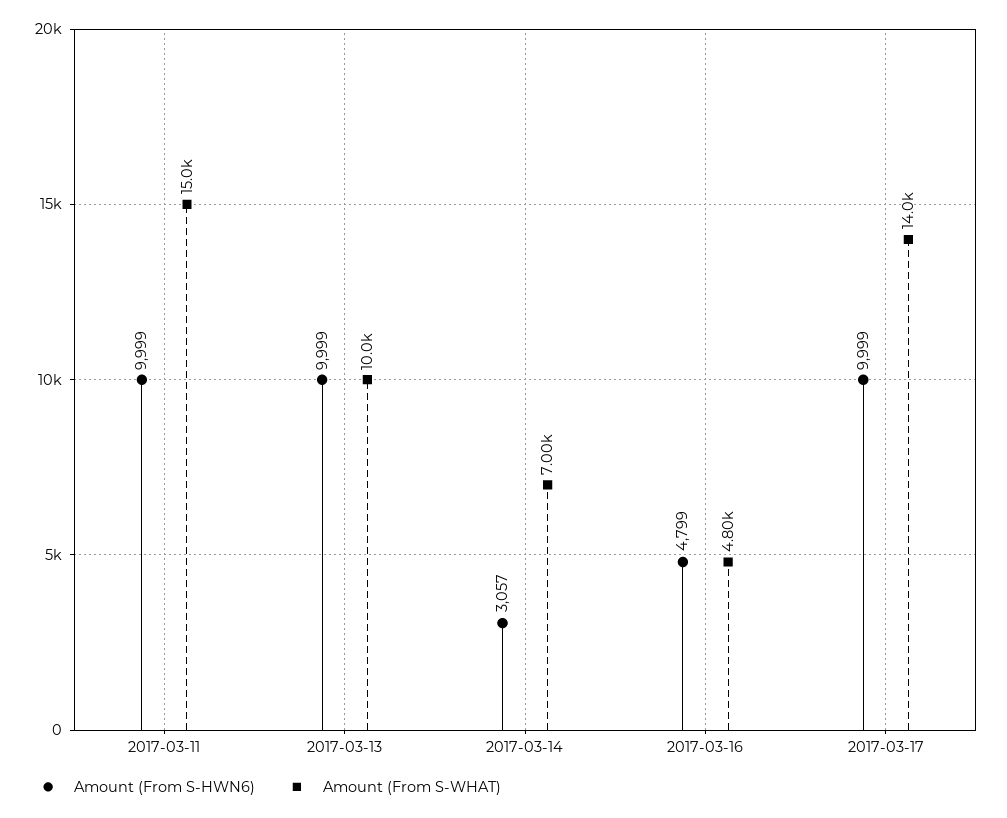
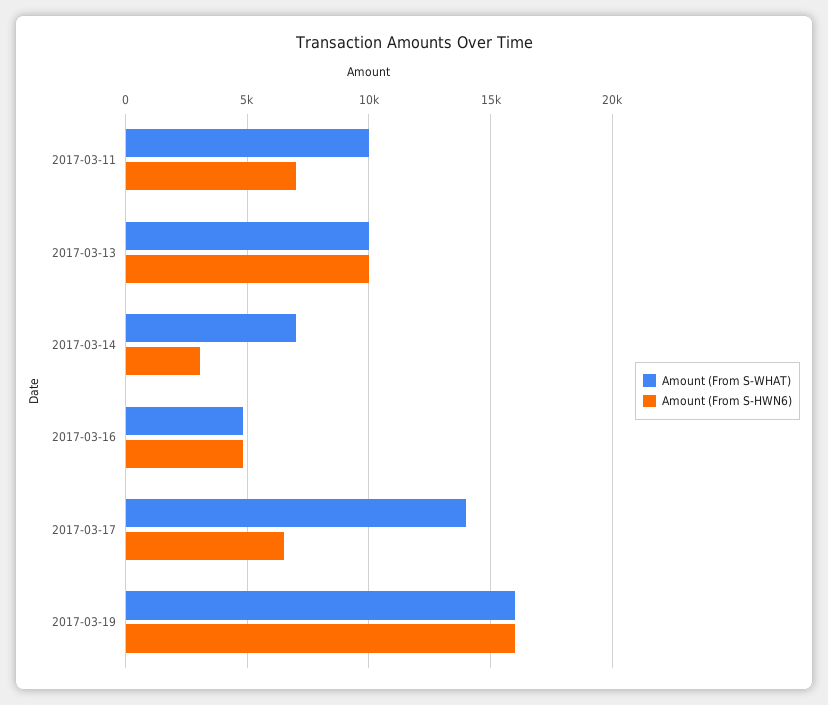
Amount (From S-HWN6), 2017-03-11: 9999 -> 7000
Amount (From S-WHAT), 2017-03-11: 15000 -> 10000
Amount (From S-HWN6), 2017-03-17: 9999 -> 6500
Amount (From S-WHAT), 2017-03-19: none -> 16000
Amount (From S-HWN6), 2017-03-19: none -> 16000

